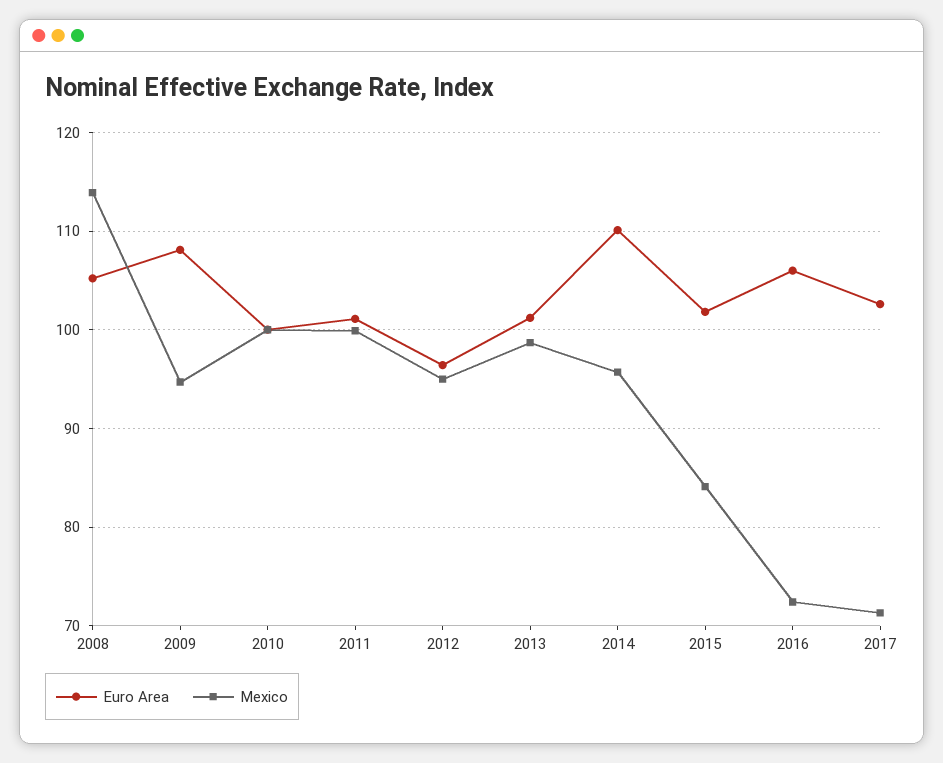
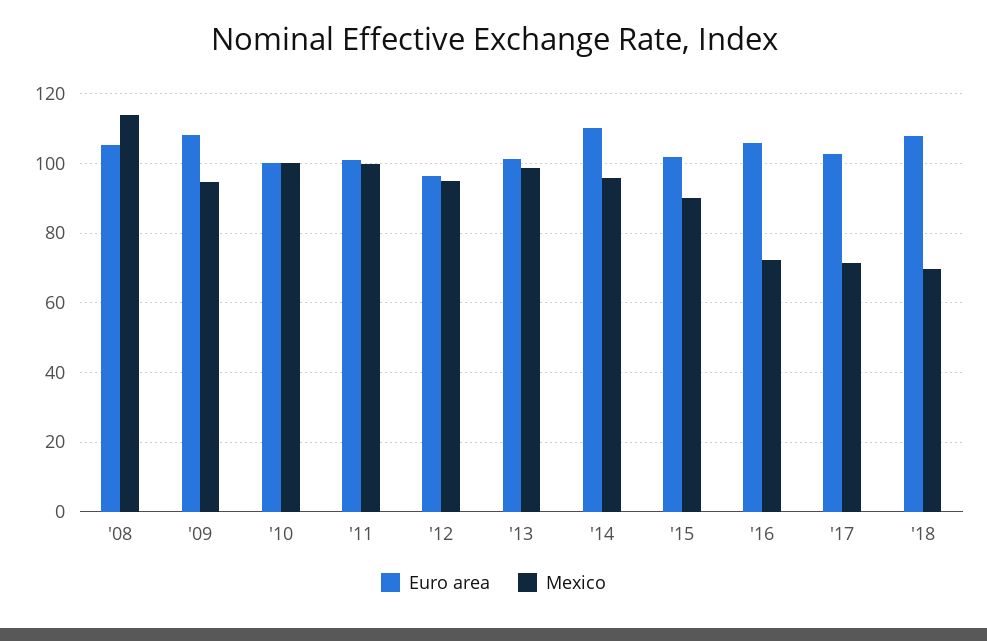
Mexico, 2015: 84 -> 90
Euro Area, '18: none -> 108
Mexico, '18: none -> 70

